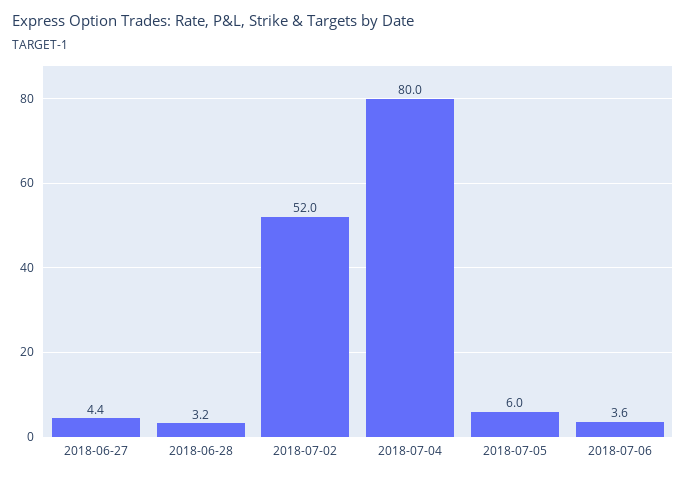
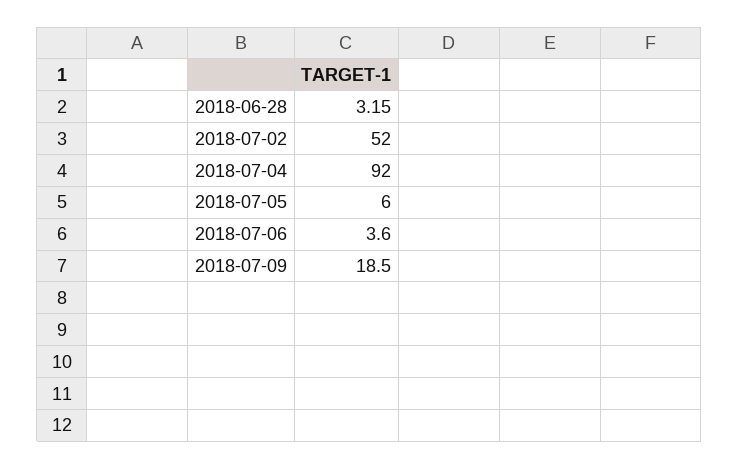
2018-06-27: 4.4 -> none
2018-07-04: 80 -> 92
2018-07-09: none -> 18.5

